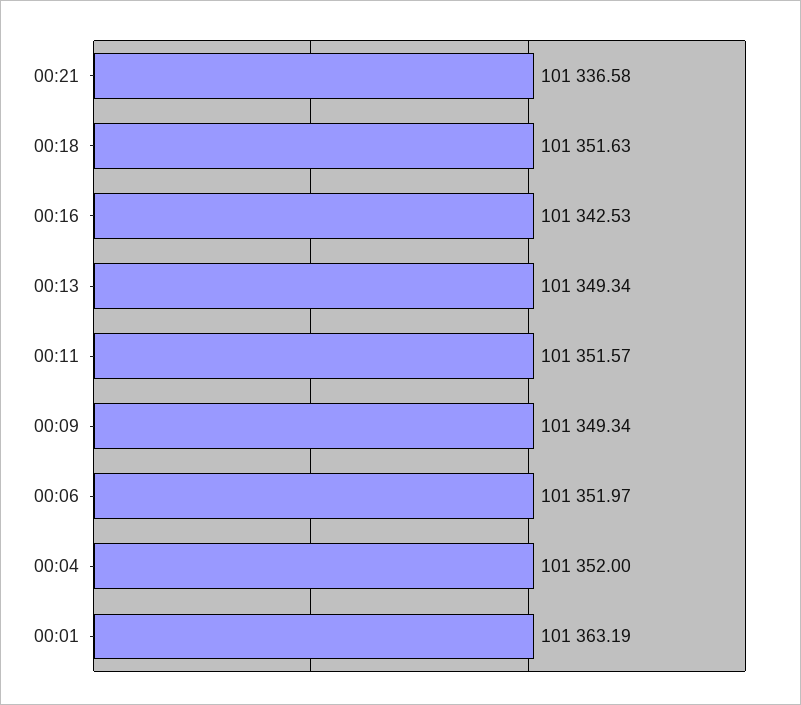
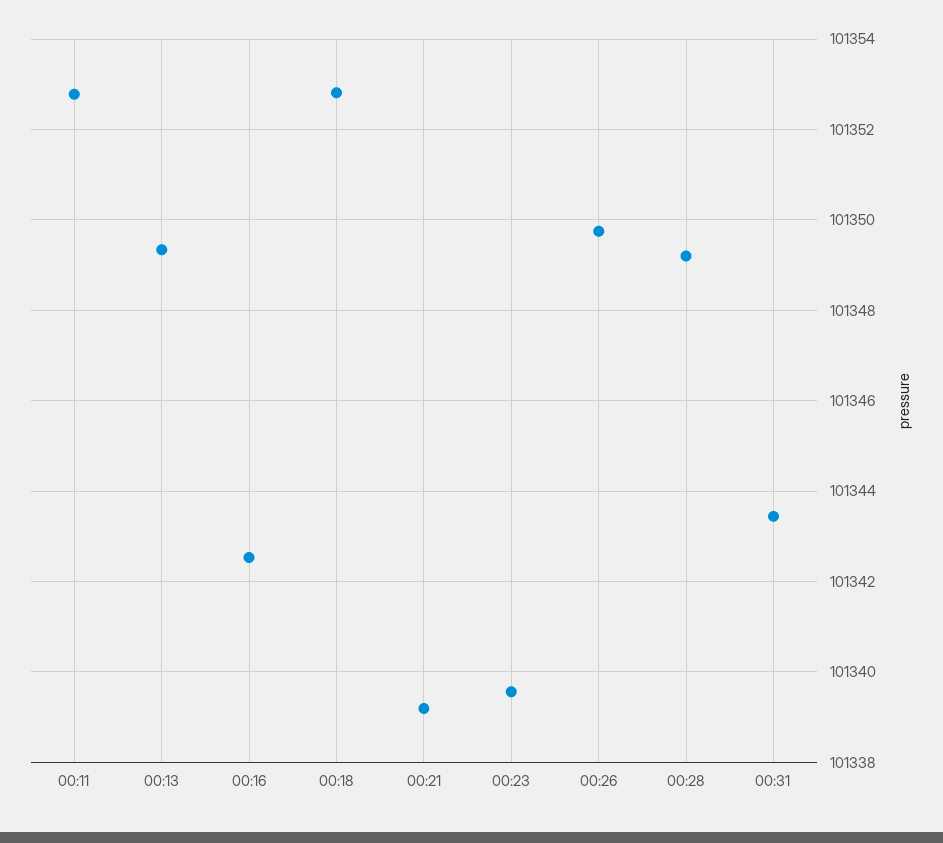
00:21: 101336.58 -> 101339.2
00:18: 101351.63 -> 101352.8
00:11: 101351.57 -> 101352.8
00:09: 101349.34 -> none
00:06: 101351.97 -> none
00:04: 101352 -> none
00:01: 101363.19 -> none
00:23: none -> 101339.6
00:26: none -> 101349.8
00:28: none -> 101349.2
00:31: none -> 101343.4

